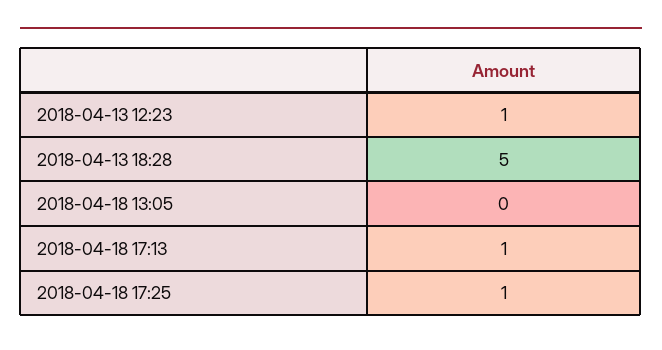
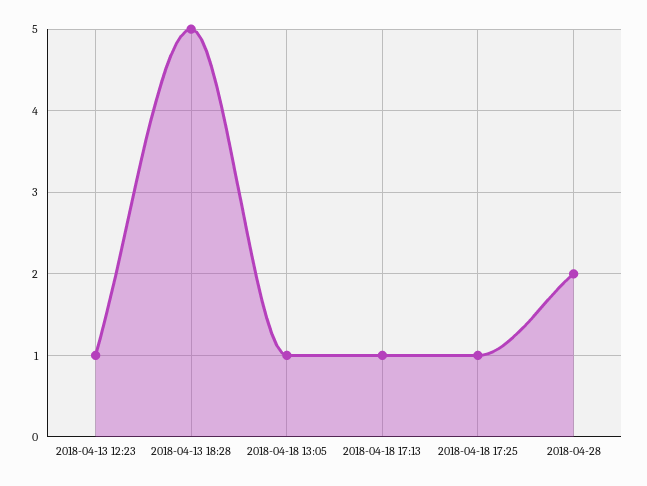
2018-04-18 13:05: 0 -> 1
2018-04-28: none -> 2

